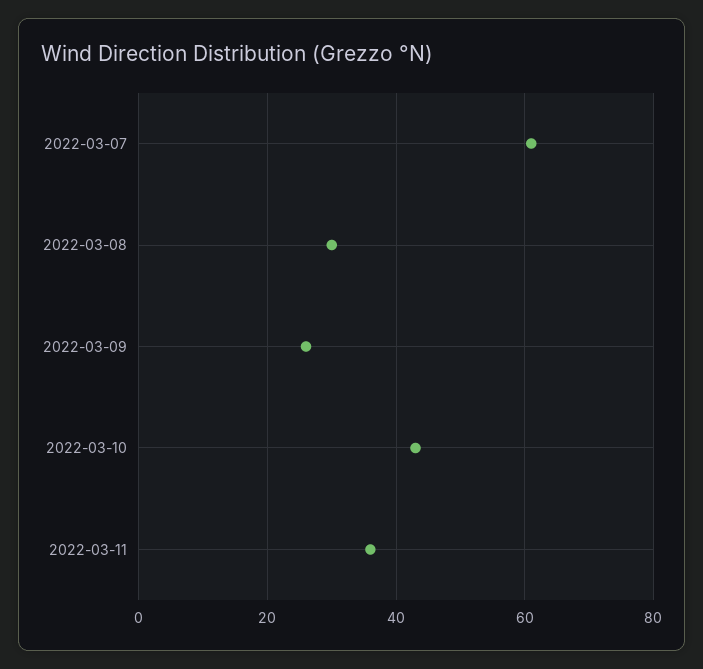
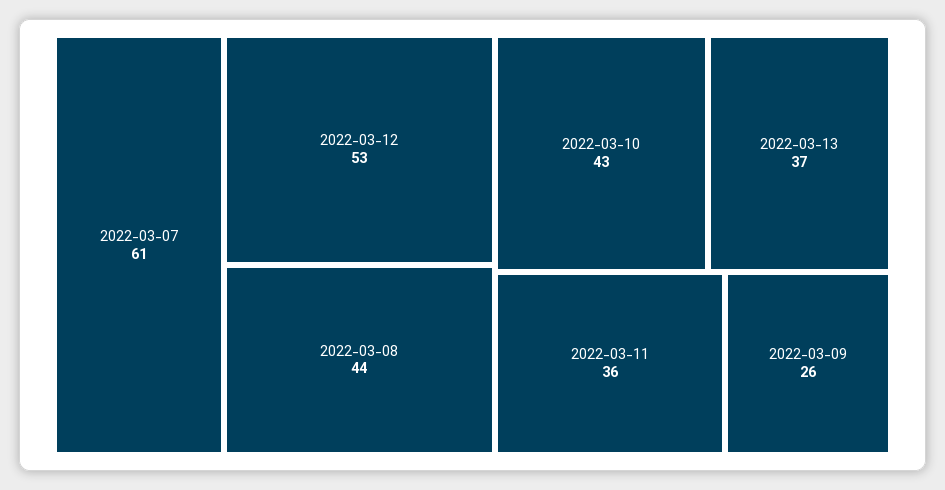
2022-03-08: 30 -> 44
2022-03-12: none -> 53
2022-03-13: none -> 37

